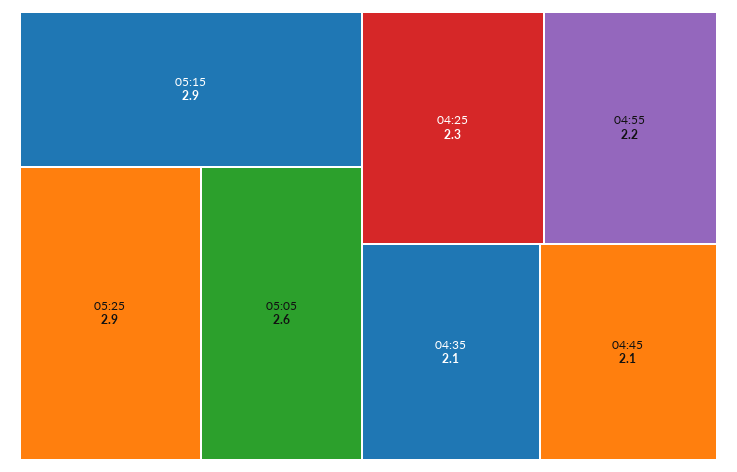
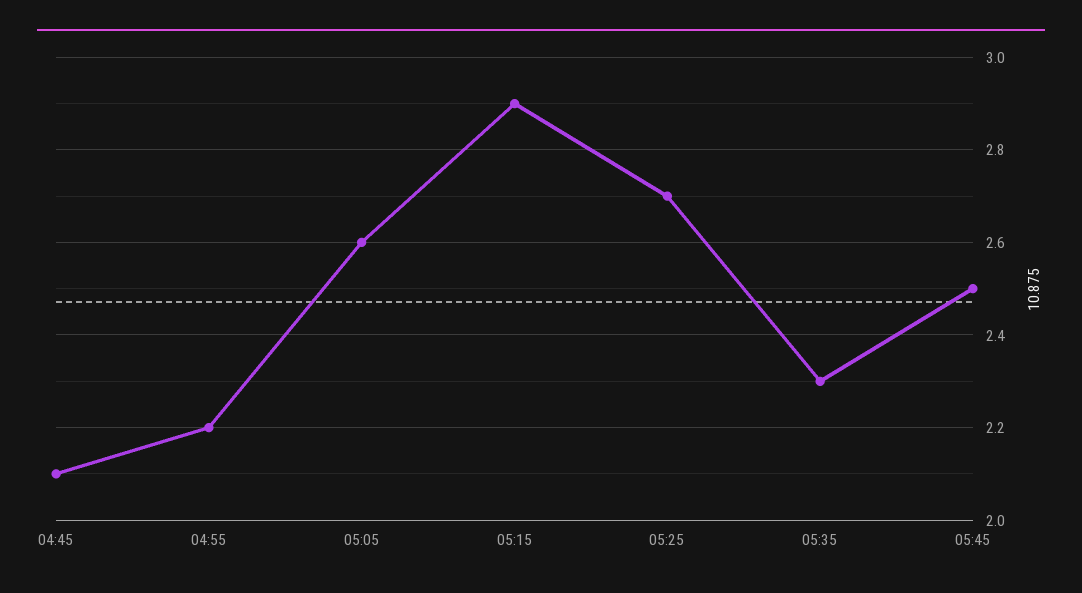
05:25: 2.9 -> 2.7
04:25: 2.3 -> none
04:35: 2.1 -> none
05:35: none -> 2.3
05:45: none -> 2.5

